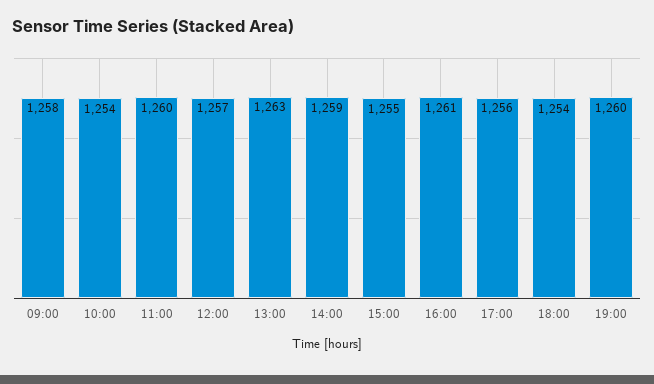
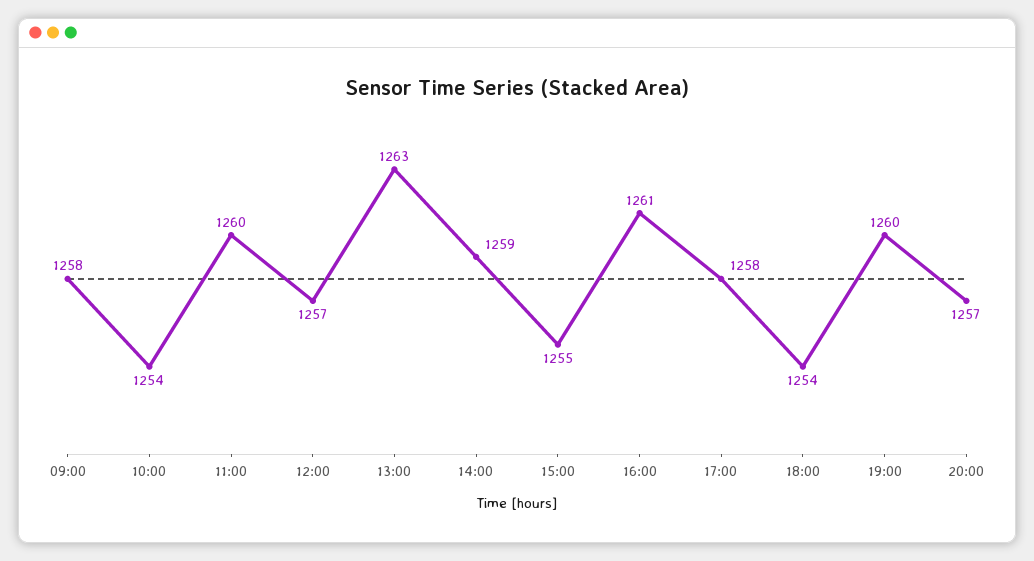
17:00: 1256 -> 1258
20:00: none -> 1257

